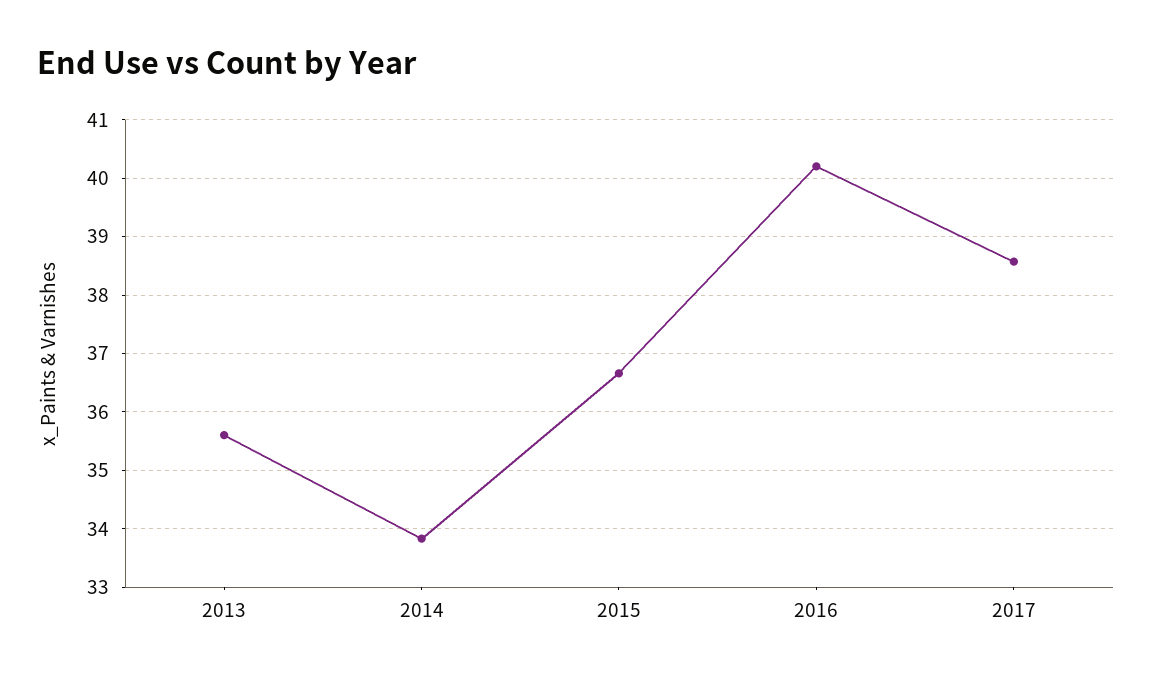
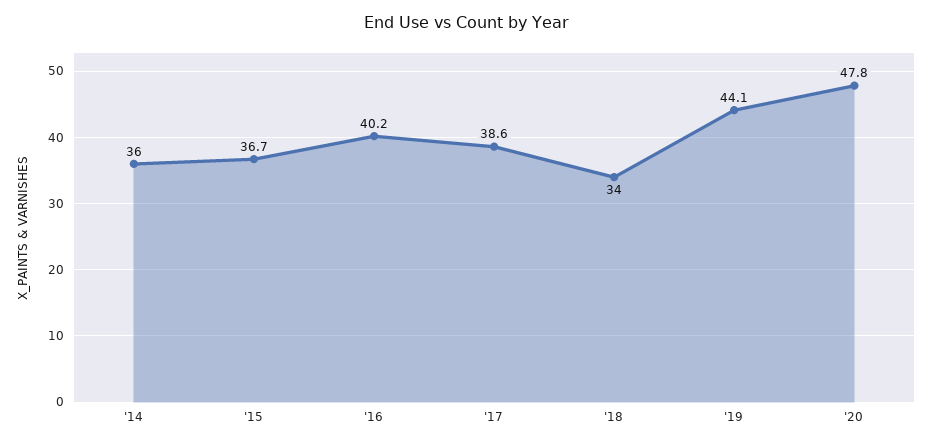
2013: 35.6 -> none
2014: 33.8 -> 36
'18: none -> 34
'19: none -> 44.1
'20: none -> 47.8

